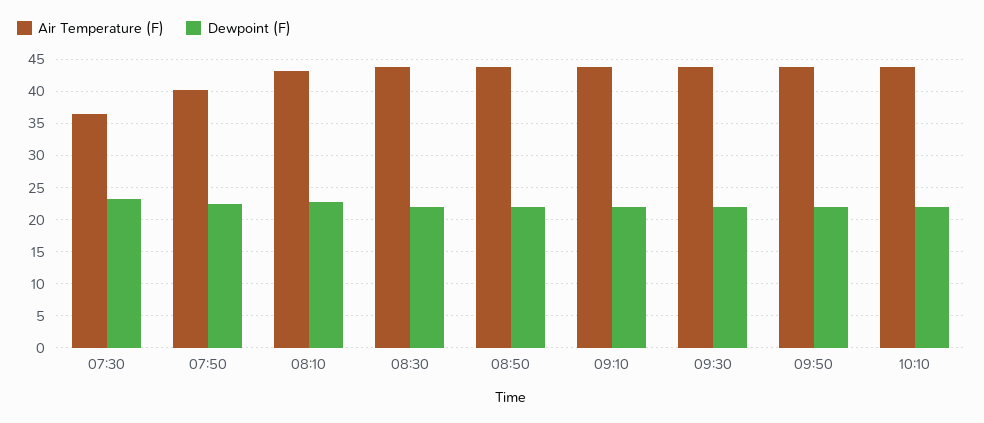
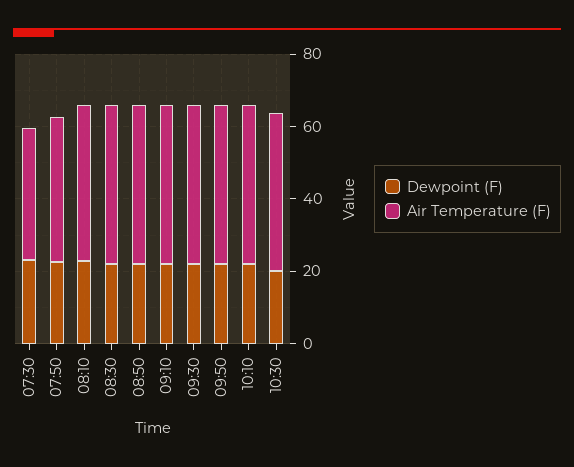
Dewpoint (F), 10:30: none -> 20
Air Temperature (F), 10:30: none -> 45

